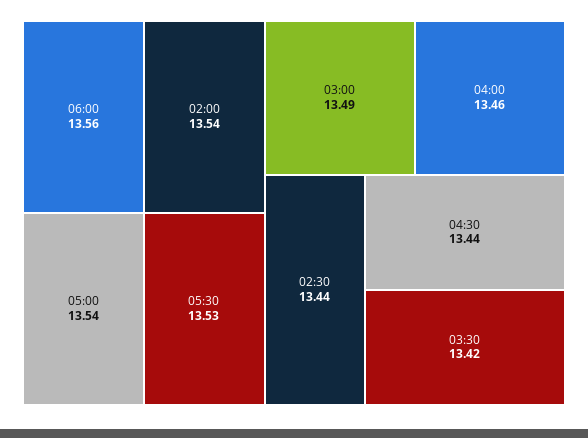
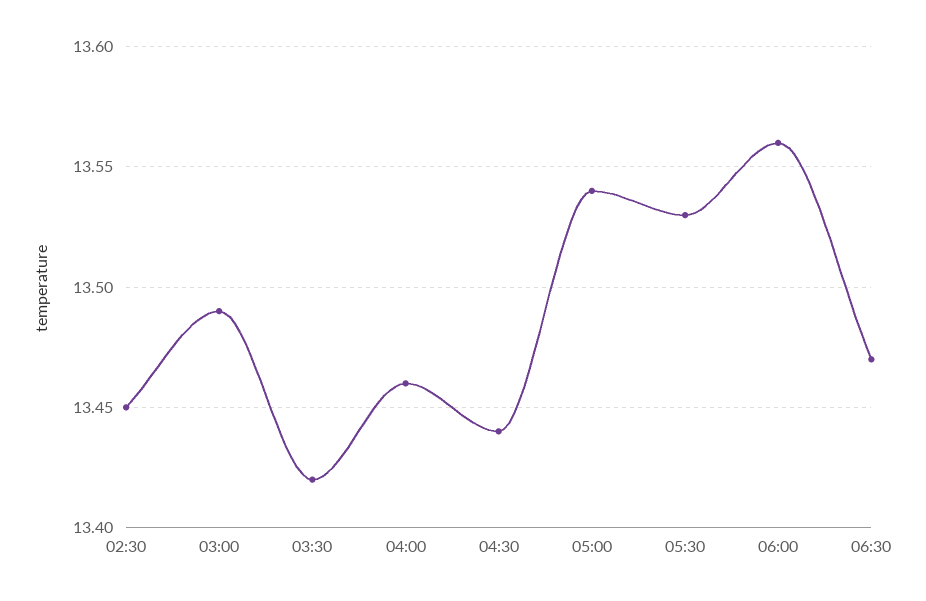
02:00: 13.54 -> none
02:30: 13.44 -> 13.45
06:30: none -> 13.47

